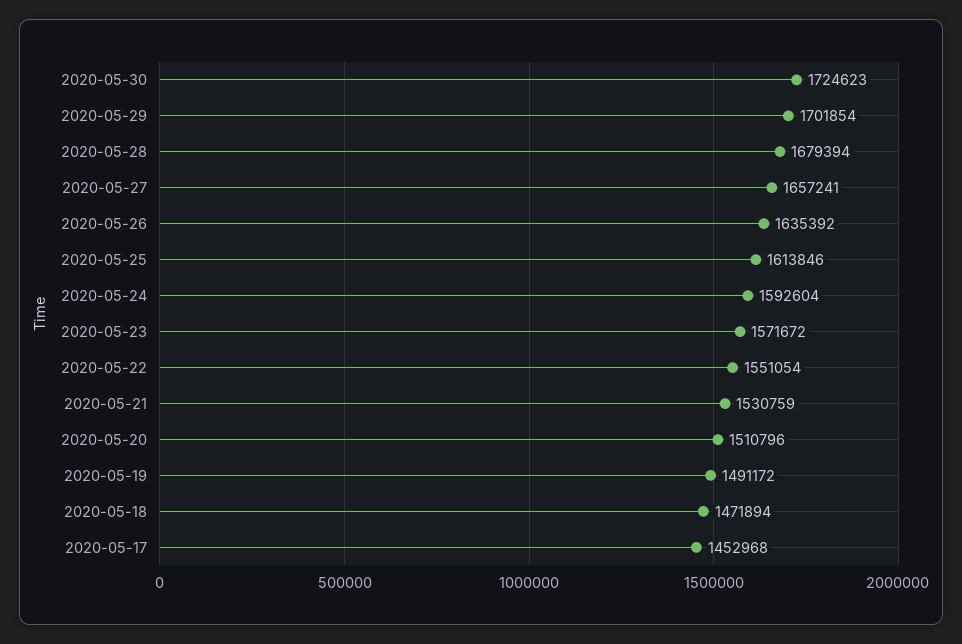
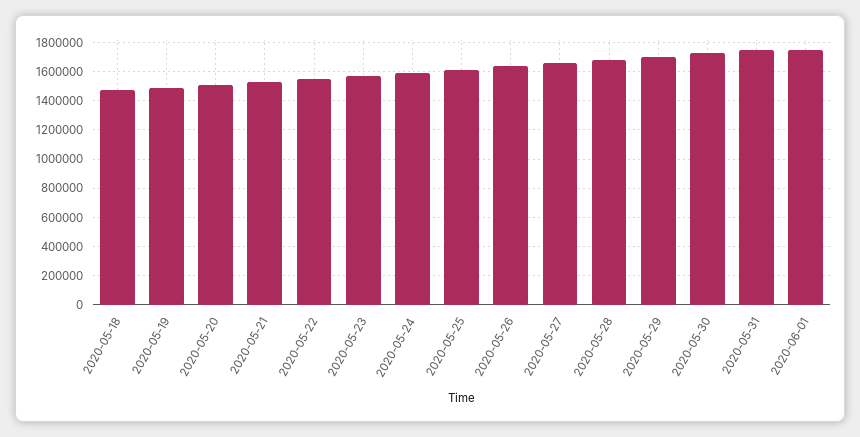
2020-05-17: 1452968 -> none
2020-05-31: none -> 1750000
2020-06-01: none -> 1750000

